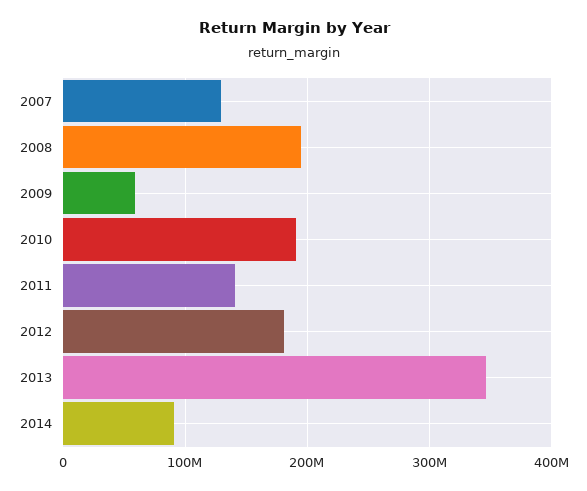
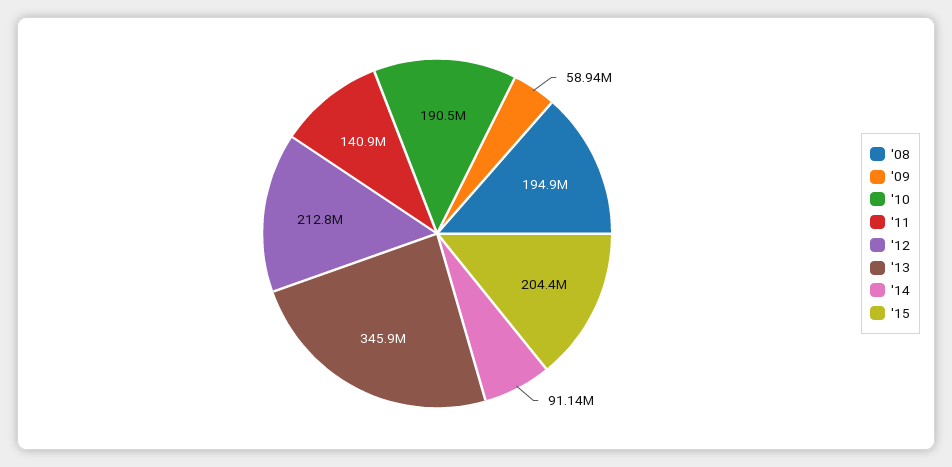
2007: 130000000 -> none
2012: 180000000 -> 212800000
'15: none -> 204400000

